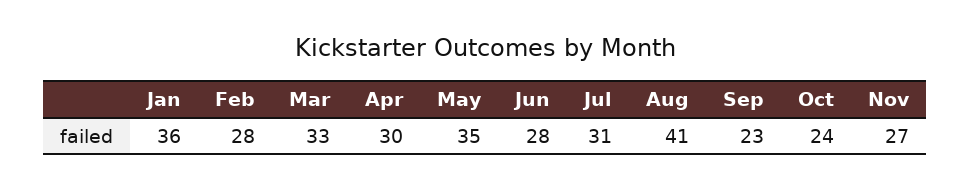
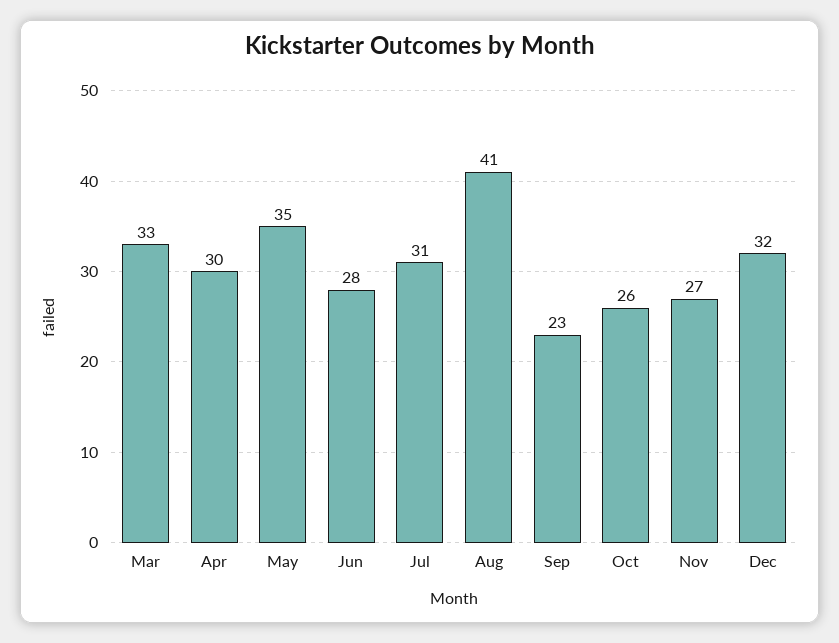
Jan: 36 -> none
Feb: 28 -> none
Oct: 24 -> 26
Dec: none -> 32

